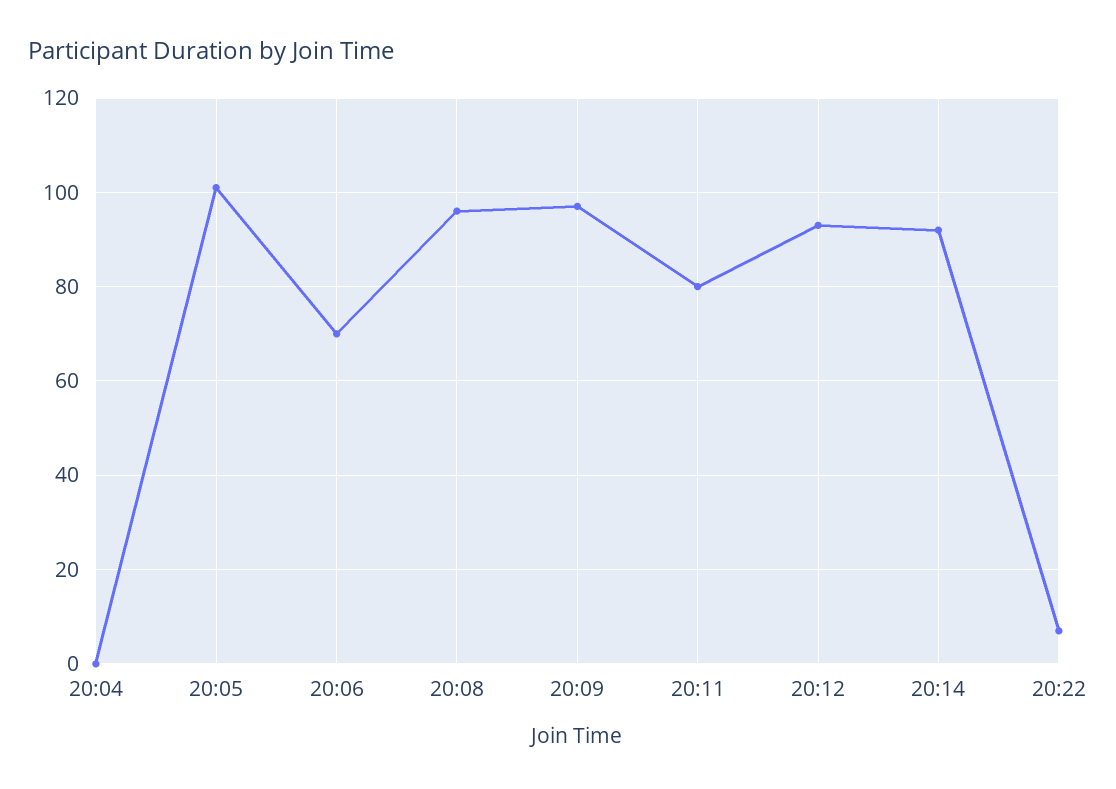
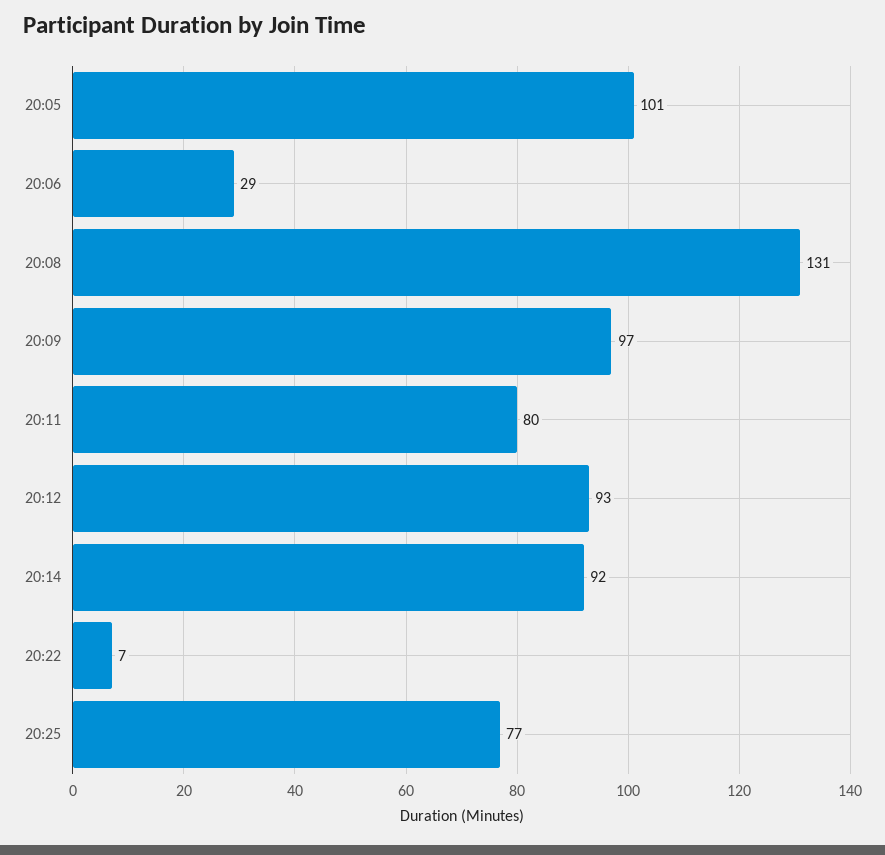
20:04: 0 -> none
20:06: 70 -> 29
20:08: 95 -> 131
20:25: none -> 77

